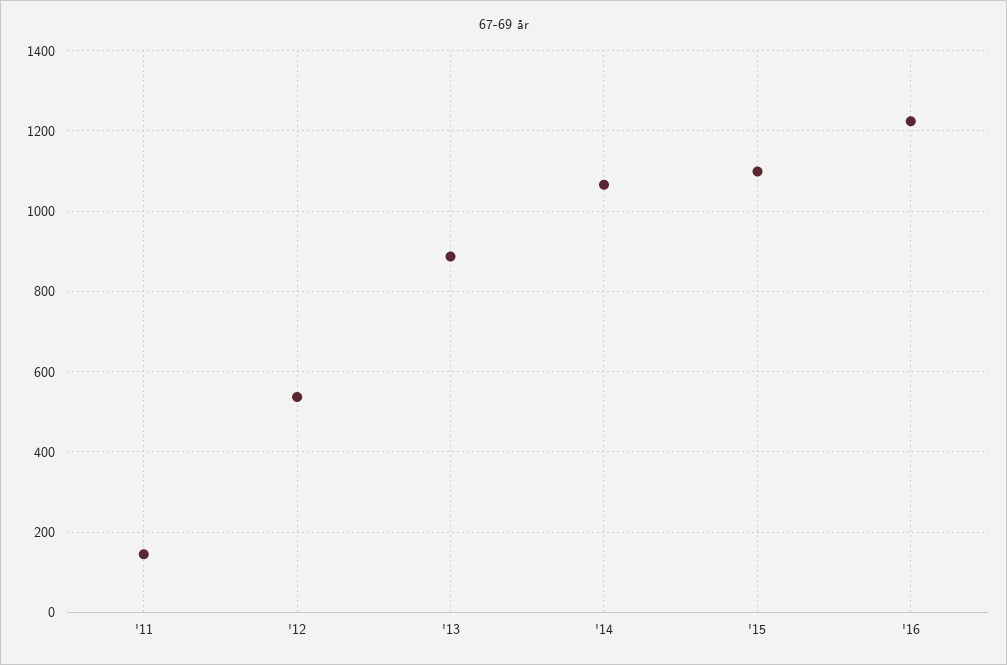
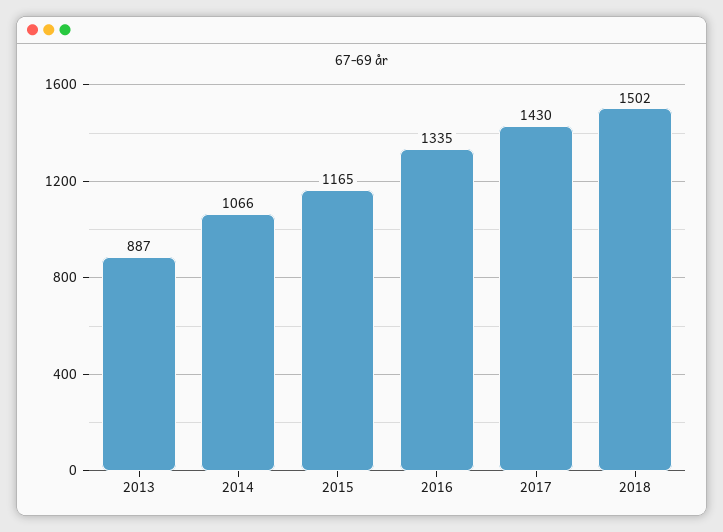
'11: 140 -> none
'12: 540 -> none
'15: 1100 -> 1165
'16: 1220 -> 1335
2017: none -> 1430
2018: none -> 1502

